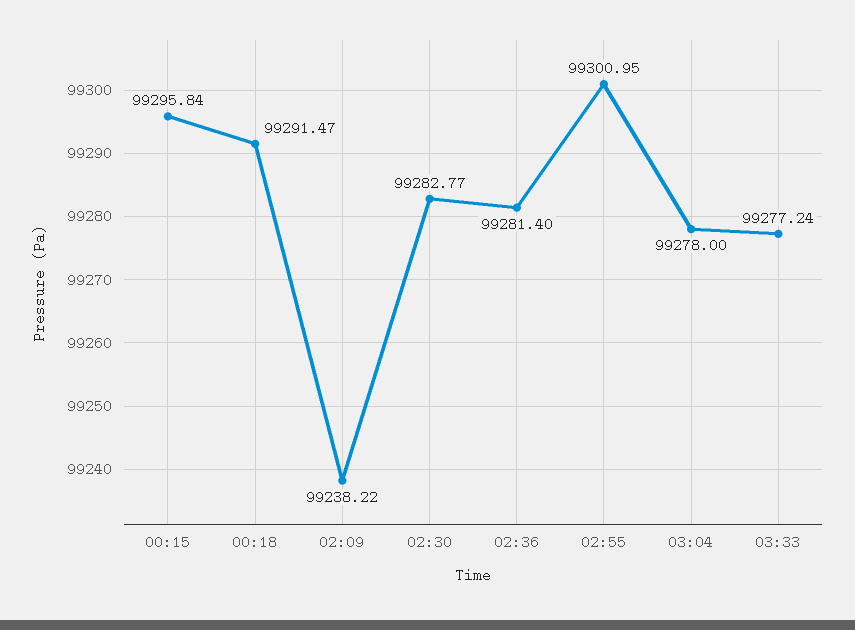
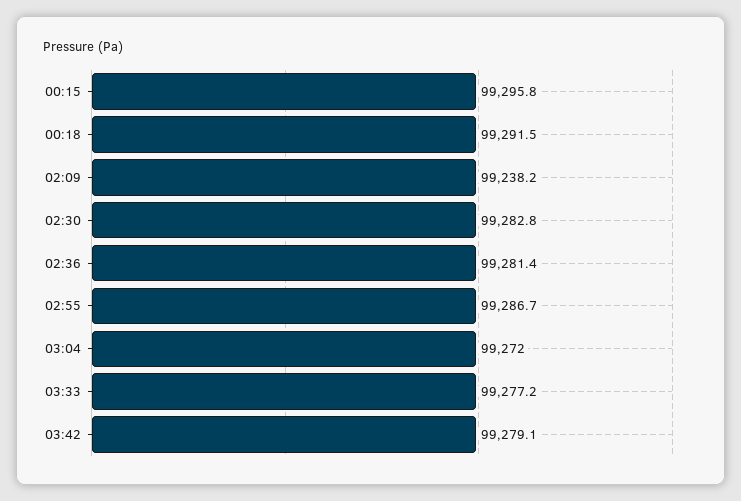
02:55: 99300.95 -> 99286.7
03:04: 99278 -> 99272
03:42: none -> 99279.1

